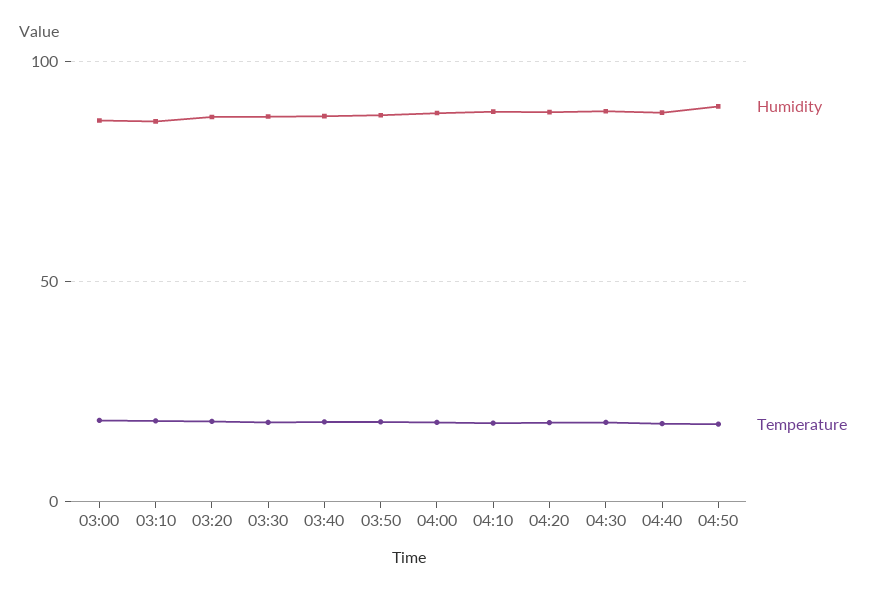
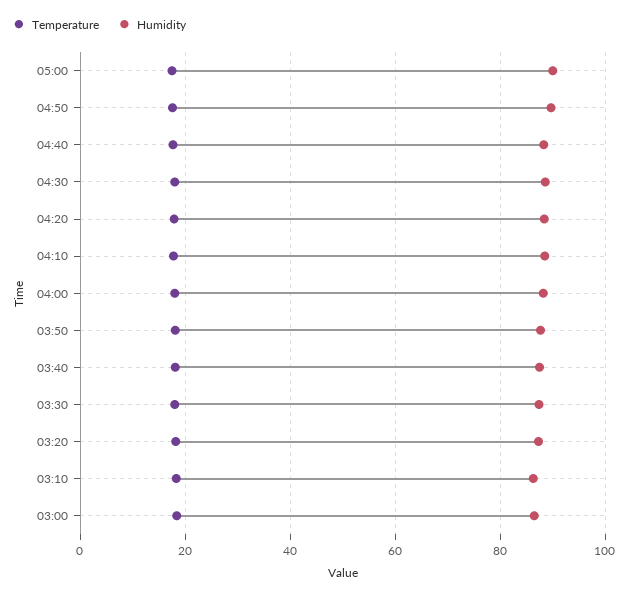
Temperature, 05:00: none -> 18
Humidity, 05:00: none -> 90

